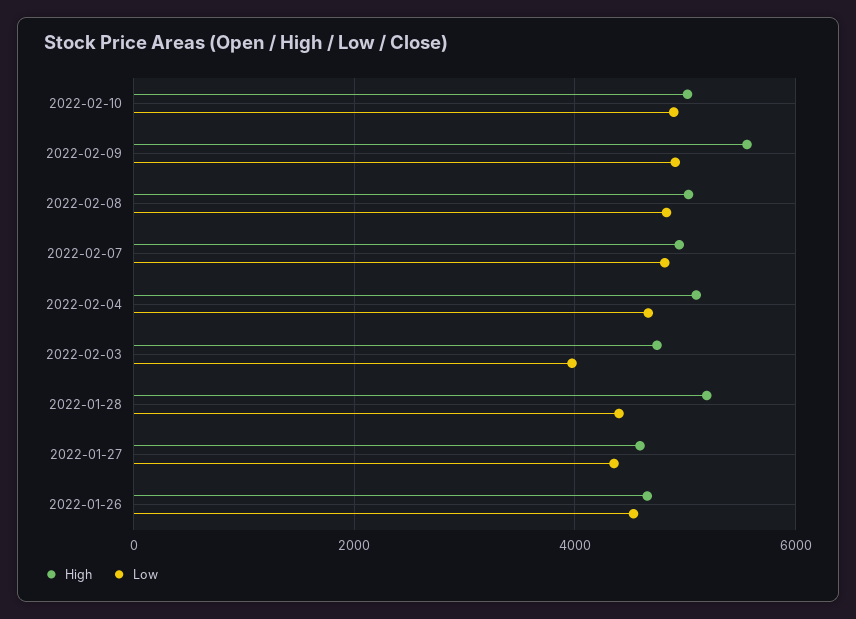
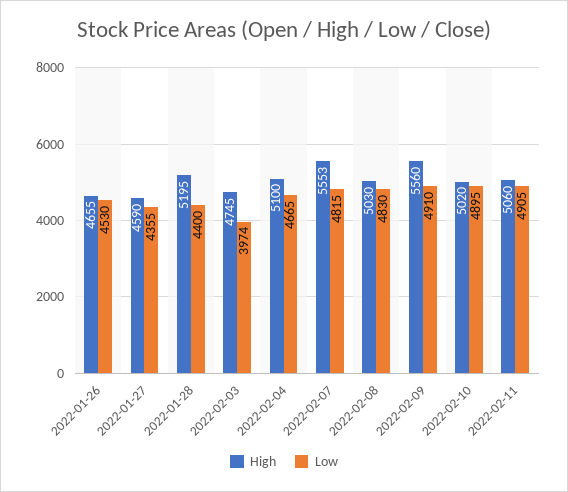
High, 2022-02-07: 5000 -> 5553
High, 2022-02-11: none -> 5060
Low, 2022-02-11: none -> 4905

